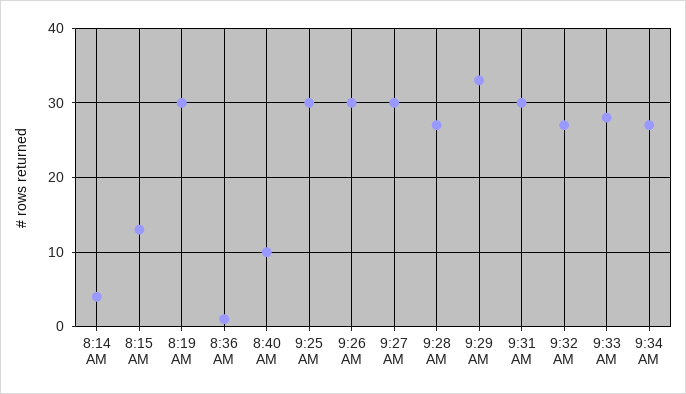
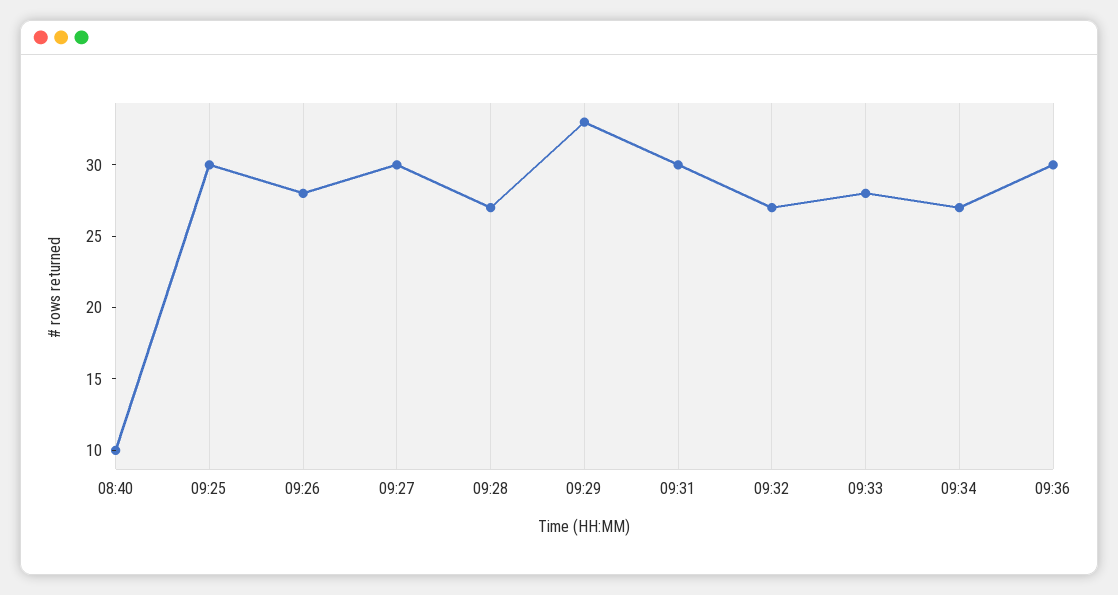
8:14 AM: 4 -> none
8:15 AM: 13 -> none
8:19 AM: 30 -> none
8:36 AM: 1 -> none
9:26 AM: 30 -> 28
09:36: none -> 30

